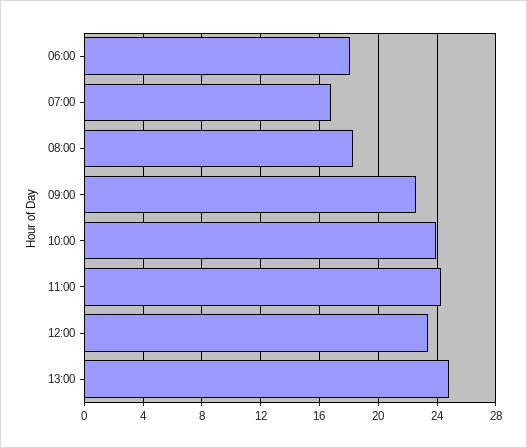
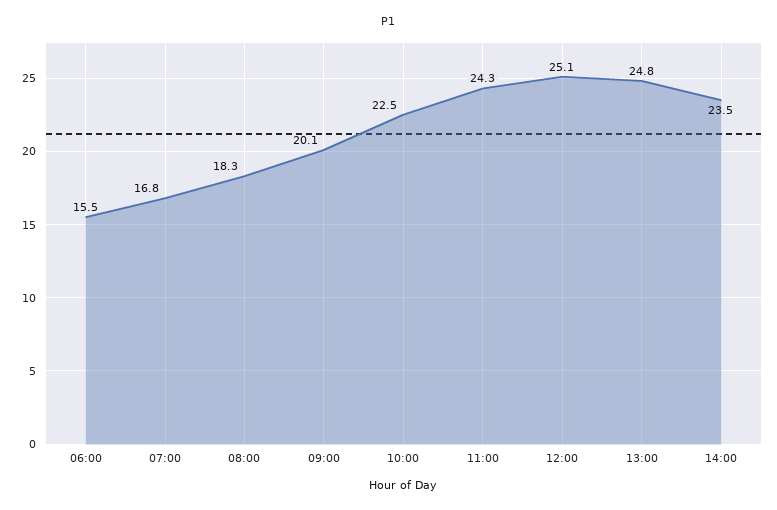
06:00: 18 -> 15.5
09:00: 22.5 -> 20.1
10:00: 24 -> 22.5
12:00: 23.5 -> 25.1
14:00: none -> 23.5

